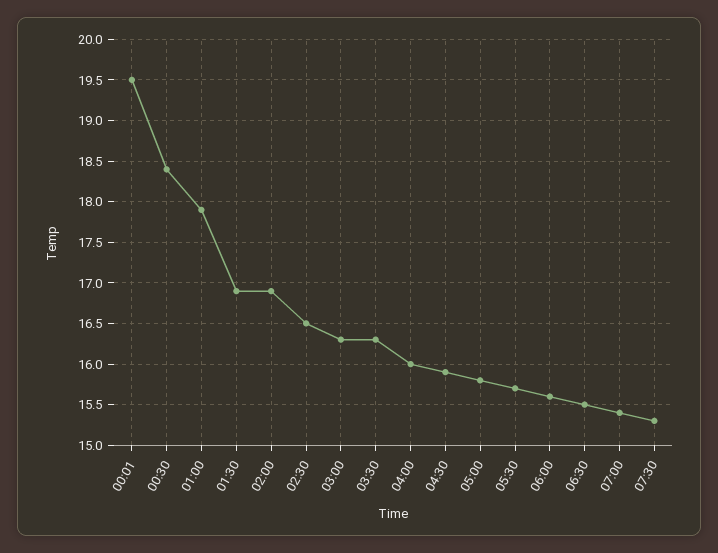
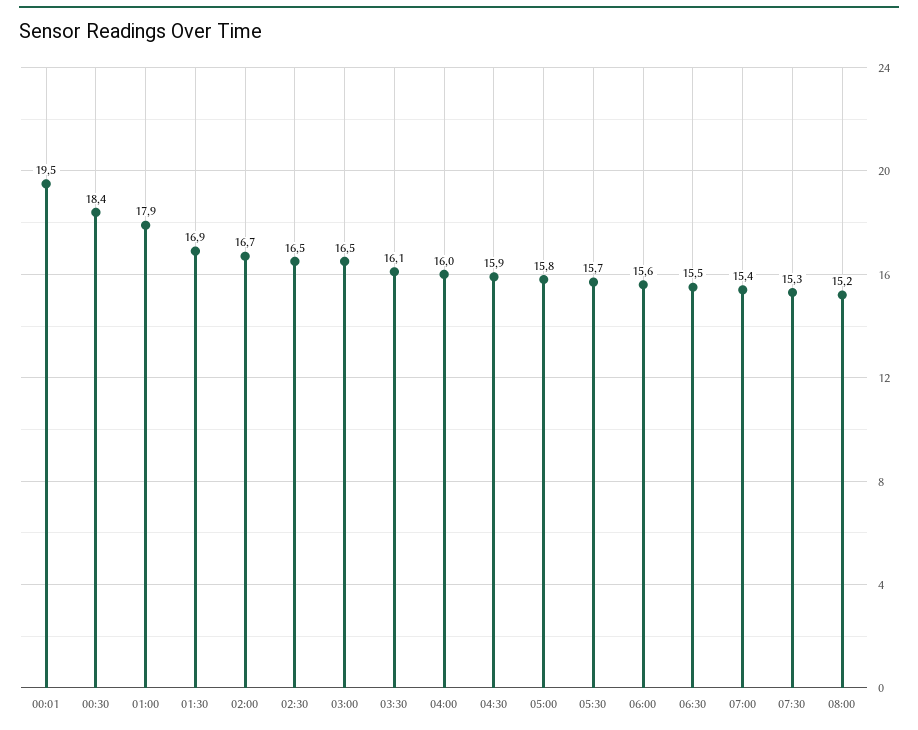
02:00: 16.9 -> 16.7
03:00: 16.3 -> 16.5
03:30: 16.3 -> 16.1
08:00: none -> 15.2

